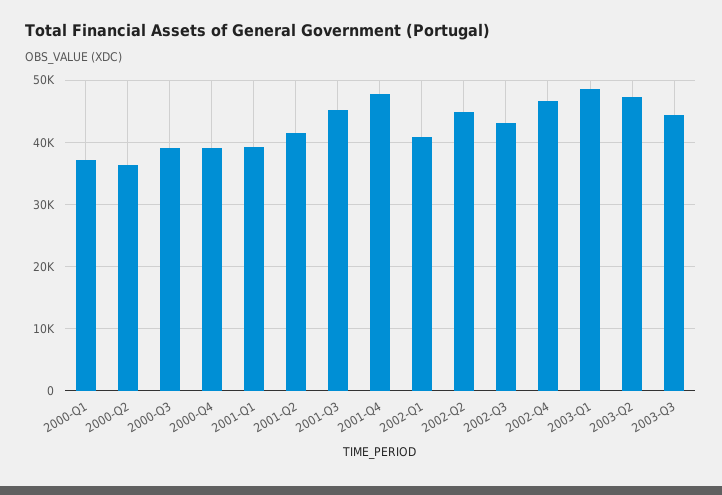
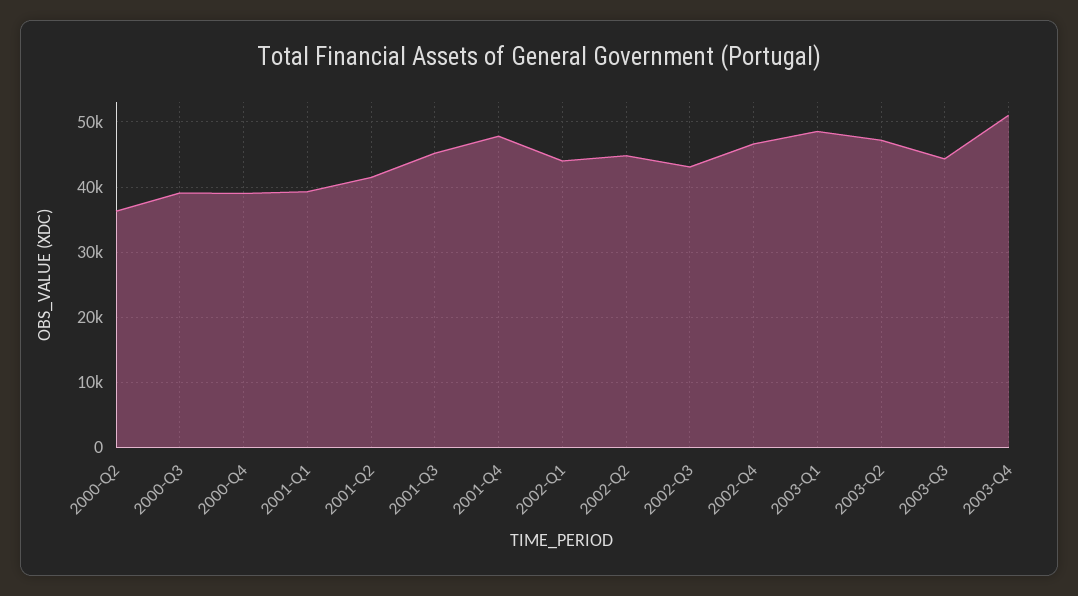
2000-Q1: 37000 -> none
2002-Q1: 41000 -> 44000
2003-Q4: none -> 51000

